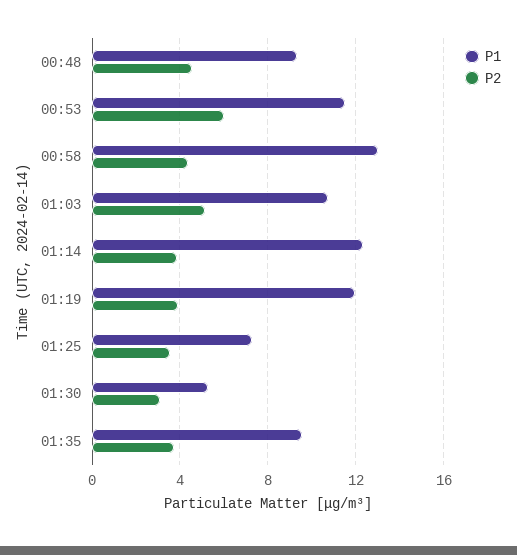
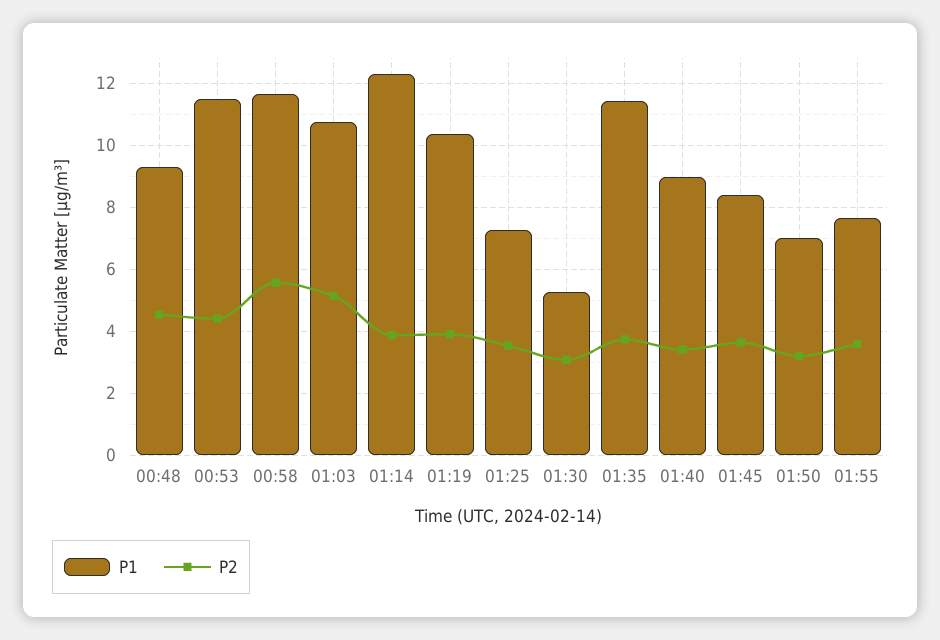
P2, 00:53: 6 -> 4.4
P1, 00:58: 13 -> 11.6
P2, 00:58: 4.5 -> 5.6
P1, 01:19: 12 -> 10.4
P1, 01:35: 9.5 -> 11.4
P1, 01:40: none -> 9
P2, 01:40: none -> 3.4
P1, 01:45: none -> 8.4
P2, 01:45: none -> 3.6
P1, 01:50: none -> 7
P2, 01:50: none -> 3.2
P1, 01:55: none -> 7.6
P2, 01:55: none -> 3.6

